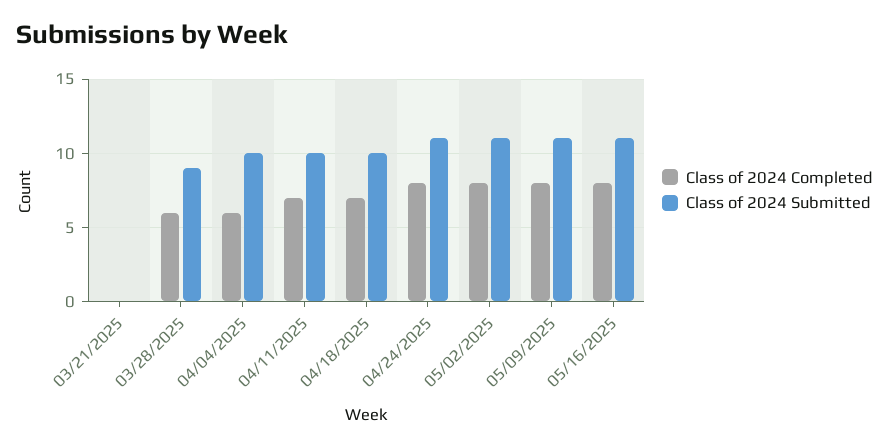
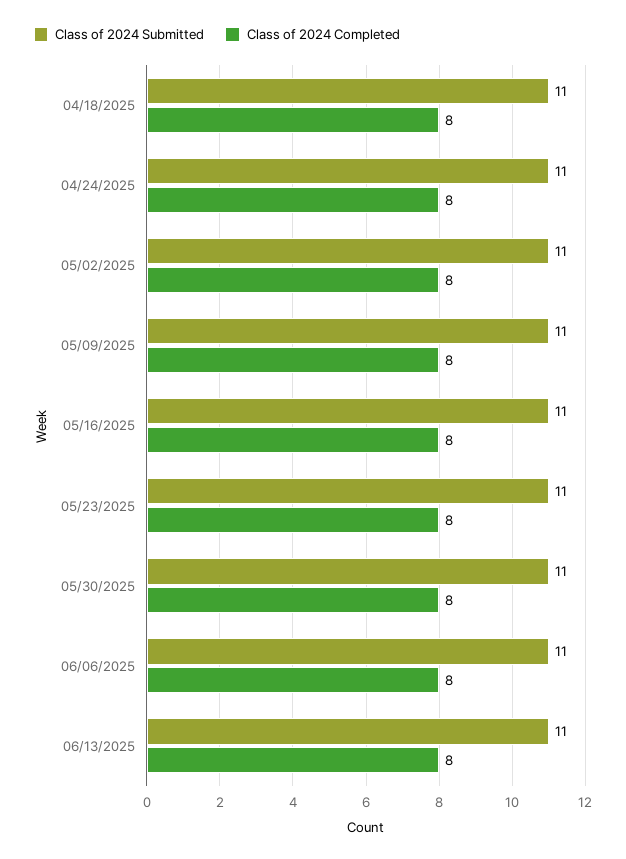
Class of 2024 Completed, 03/21/2025: 0 -> none
Class of 2024 Submitted, 03/21/2025: 0 -> none
Class of 2024 Completed, 03/28/2025: 6 -> none
Class of 2024 Submitted, 03/28/2025: 9 -> none
Class of 2024 Completed, 04/04/2025: 6 -> none
Class of 2024 Submitted, 04/04/2025: 10 -> none
Class of 2024 Completed, 04/11/2025: 7 -> none
Class of 2024 Submitted, 04/11/2025: 10 -> none
Class of 2024 Completed, 04/18/2025: 7 -> 8
Class of 2024 Submitted, 04/18/2025: 10 -> 11
Class of 2024 Submitted, 05/23/2025: none -> 11
Class of 2024 Completed, 05/23/2025: none -> 8
Class of 2024 Submitted, 05/30/2025: none -> 11
Class of 2024 Completed, 05/30/2025: none -> 8
Class of 2024 Submitted, 06/06/2025: none -> 11
Class of 2024 Completed, 06/06/2025: none -> 8
Class of 2024 Submitted, 06/13/2025: none -> 11
Class of 2024 Completed, 06/13/2025: none -> 8

